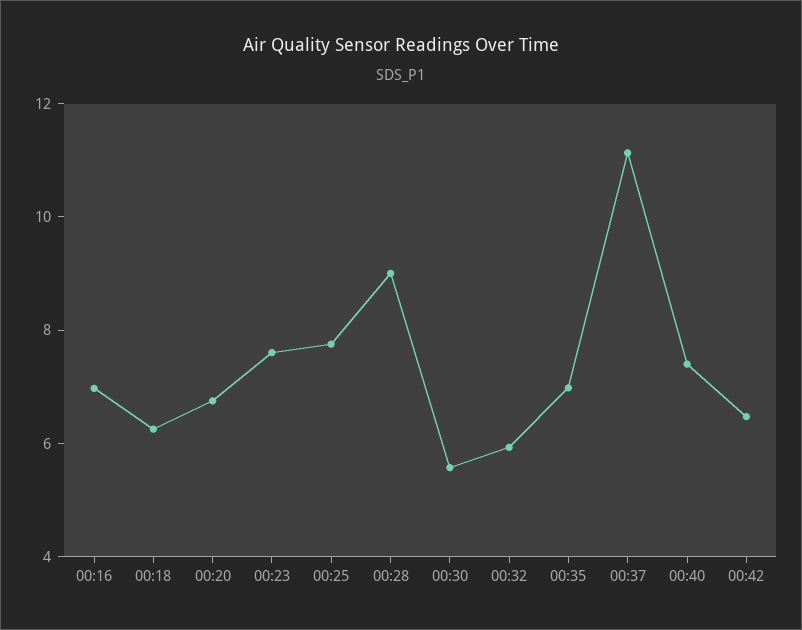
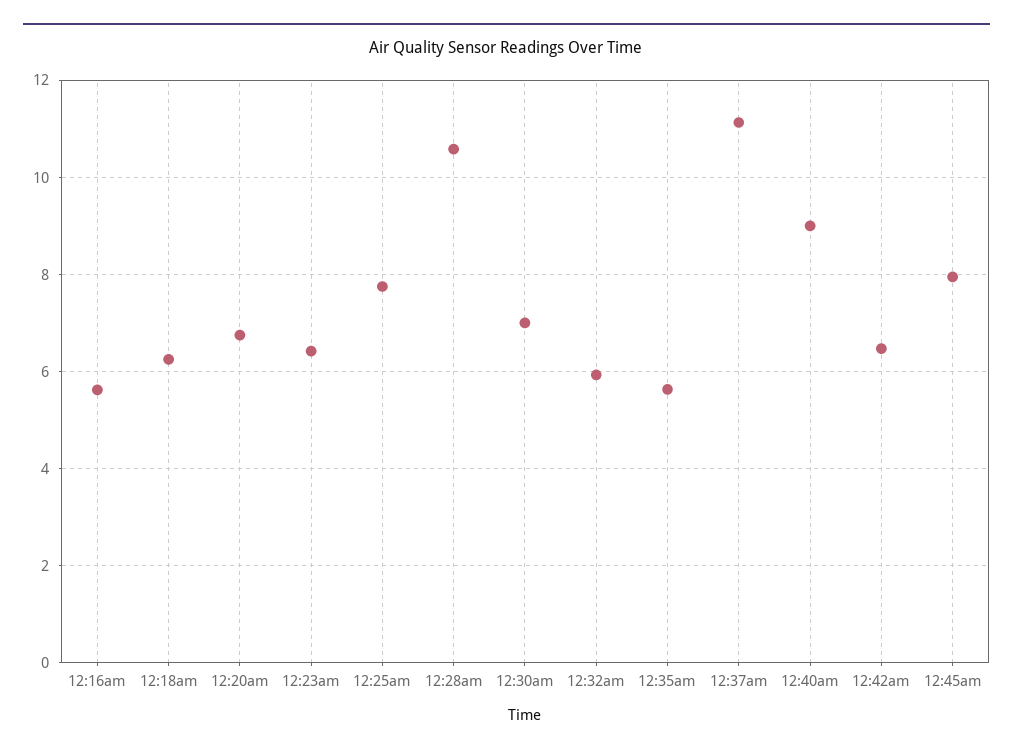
00:16: 7 -> 5.6
00:23: 7.5 -> 6.4
00:28: 9 -> 10.6
00:30: 5.5 -> 7
00:35: 7 -> 5.6
00:40: 7.5 -> 9
12:45am: none -> 8

